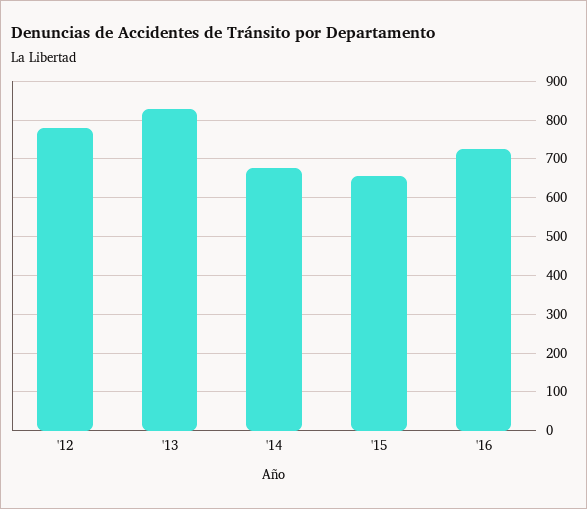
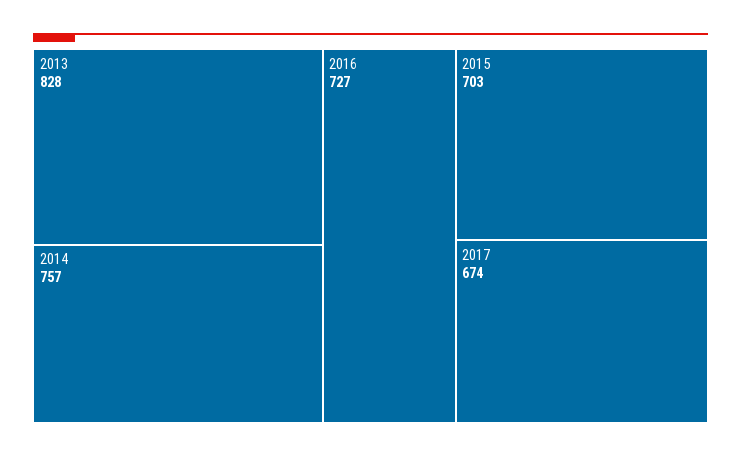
'12: 780 -> none
'14: 680 -> 757
'15: 660 -> 703
2017: none -> 674

